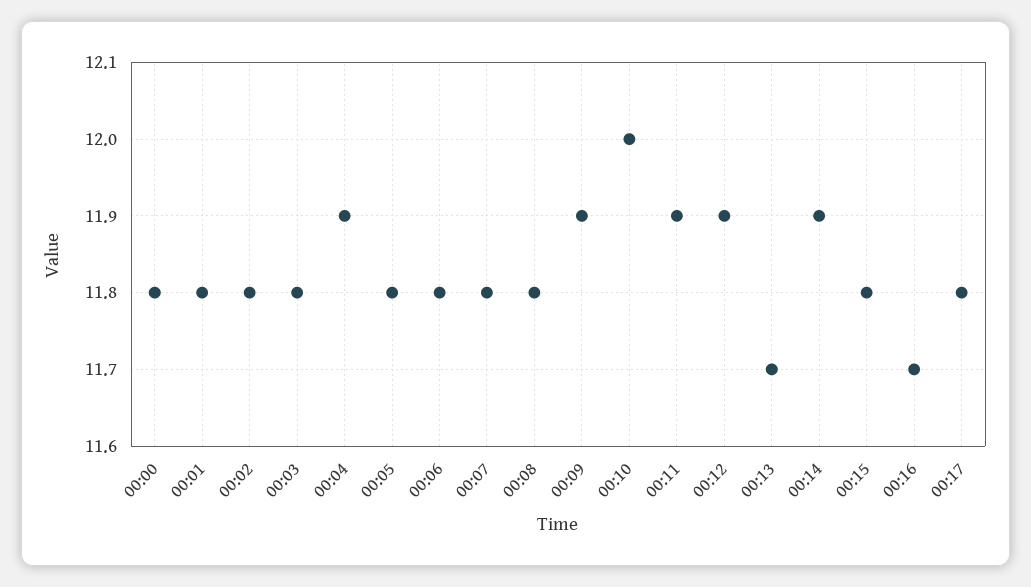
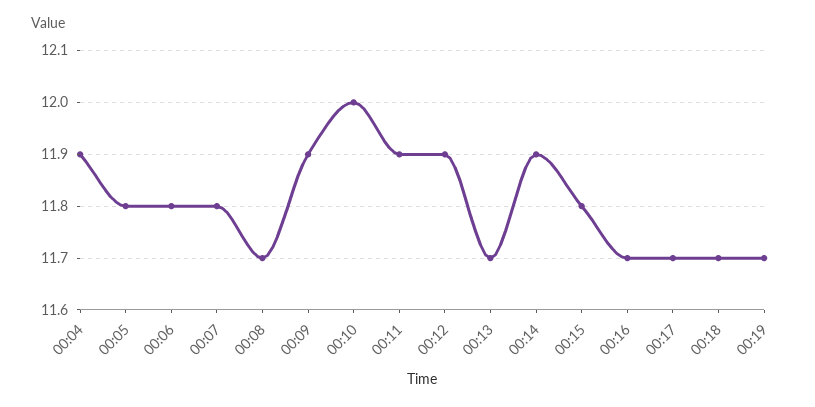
00:00: 11.8 -> none
00:01: 11.8 -> none
00:02: 11.8 -> none
00:03: 11.8 -> none
00:08: 11.8 -> 11.7
00:17: 11.8 -> 11.7
00:18: none -> 11.7
00:19: none -> 11.7

